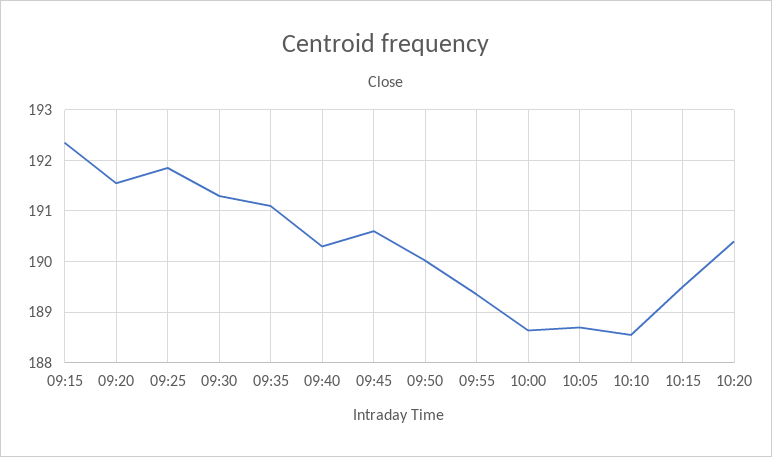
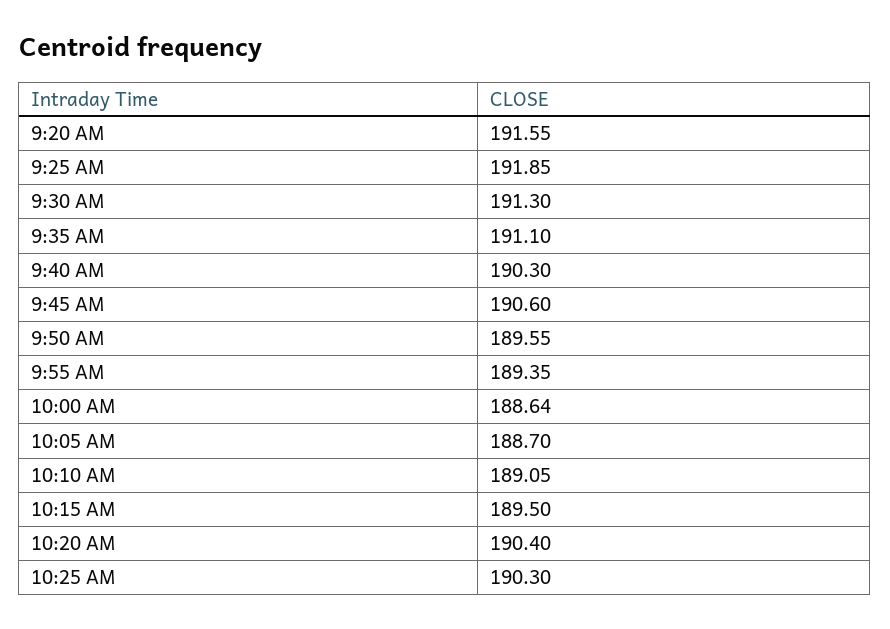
09:15: 192.4 -> none
09:50: 190 -> 189.55
10:10: 188.6 -> 189.05
10:25 AM: none -> 190.3

